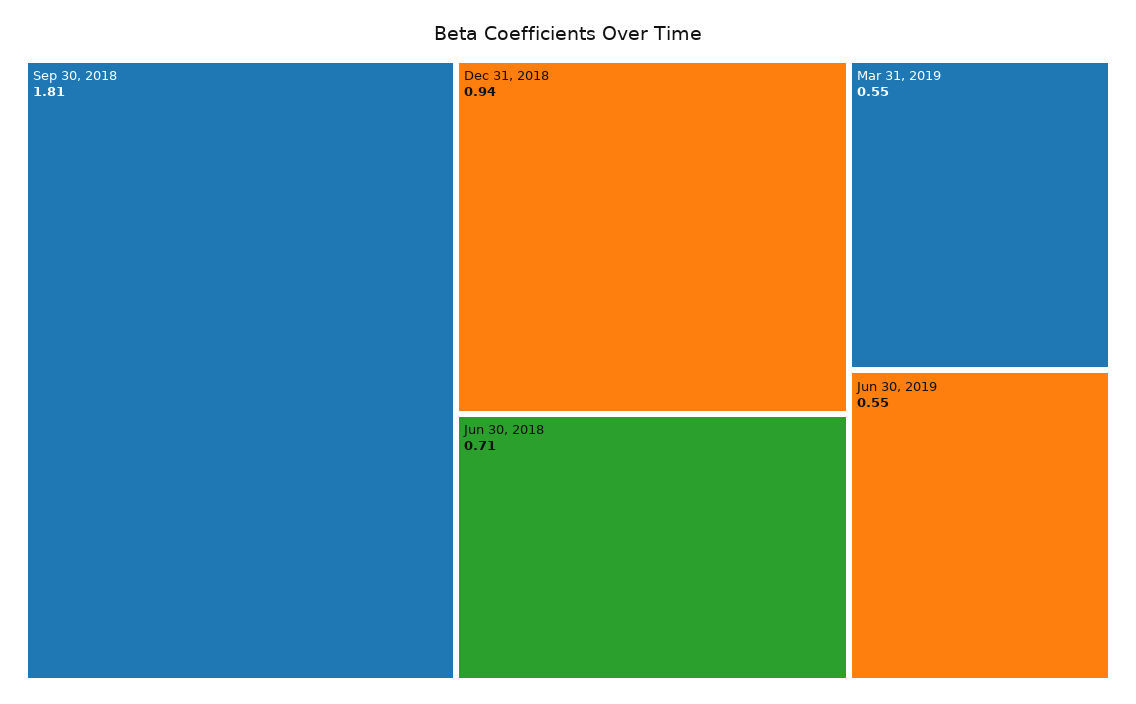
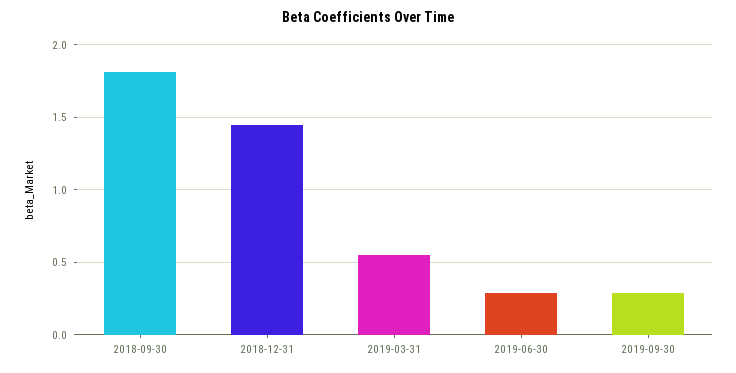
Dec 31, 2018: 0.94 -> 1.45
Jun 30, 2018: 0.71 -> none
Jun 30, 2019: 0.55 -> 0.3
2019-09-30: none -> 0.3

